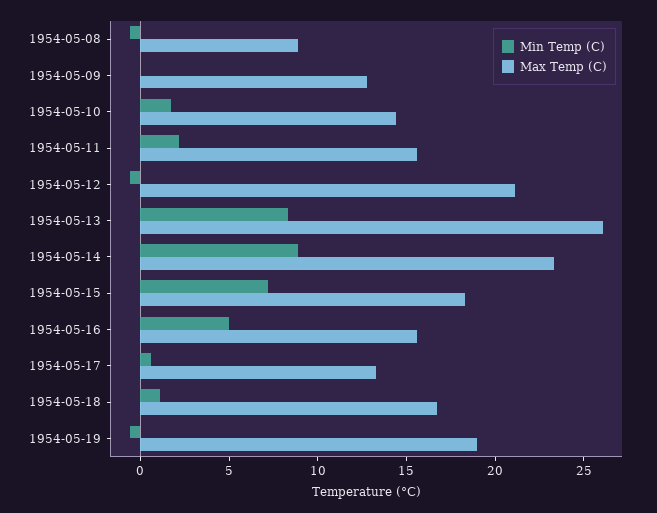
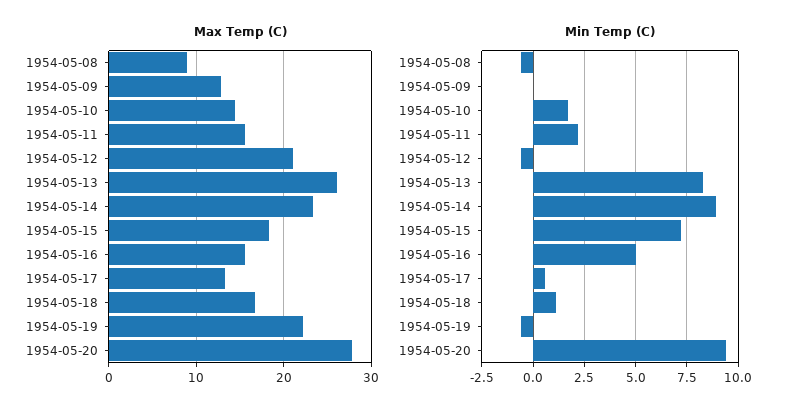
Max Temp (C), 1954-05-19: 19 -> 22
Max Temp (C), 1954-05-20: none -> 28
Min Temp (C), 1954-05-20: none -> 9.5

